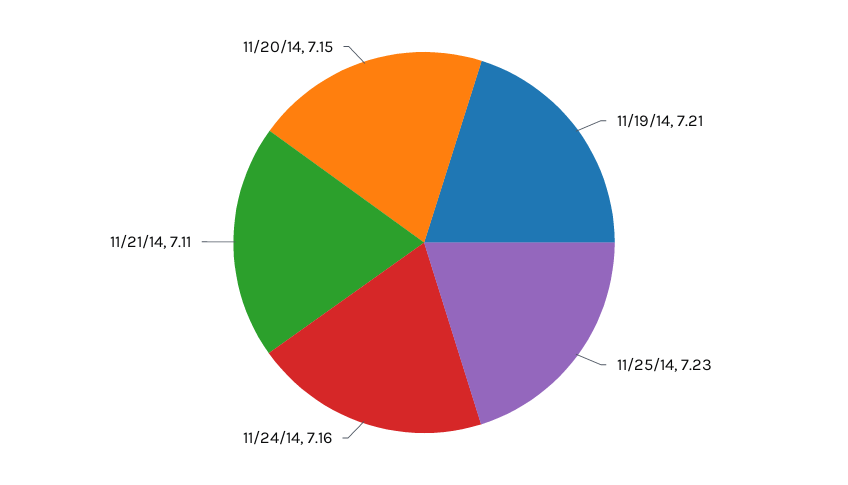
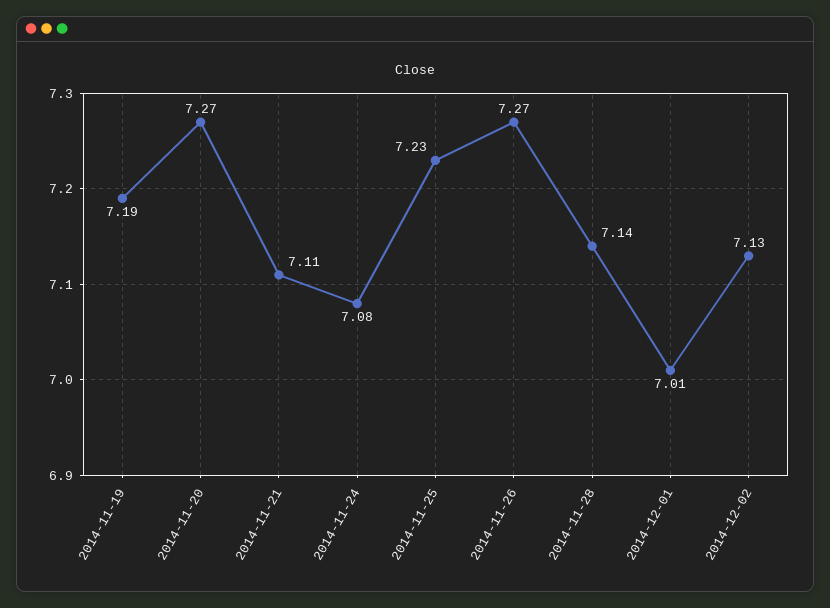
11/19/14: 7.21 -> 7.19
11/24/14: 7.16 -> 7.08
11/20/14: 7.15 -> 7.27
2014-11-26: none -> 7.27
2014-11-28: none -> 7.14
2014-12-01: none -> 7.01
2014-12-02: none -> 7.13

